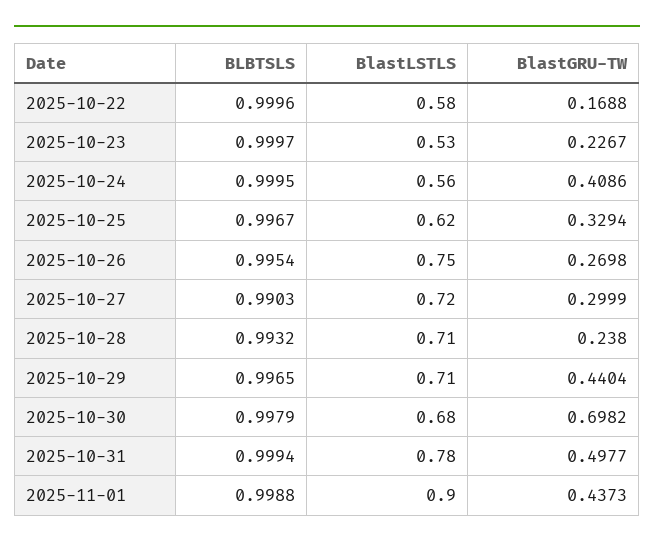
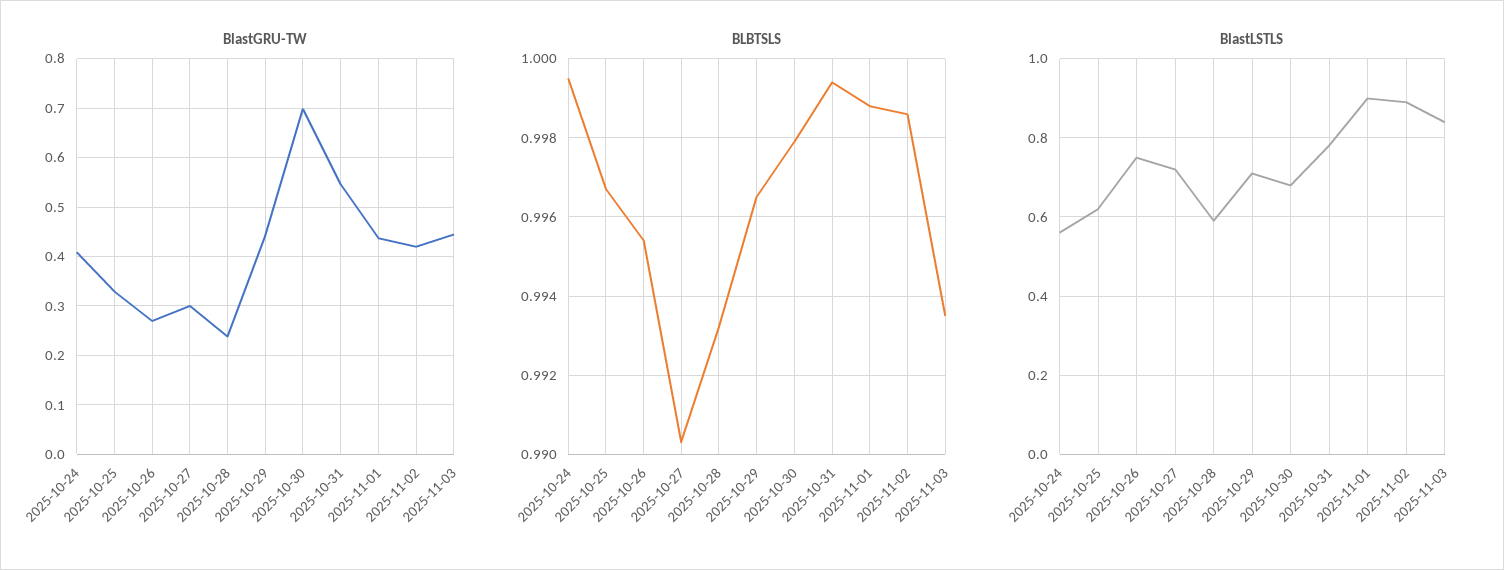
BLBTSLS, 2025-10-22: 0.9996 -> none
BlastLSTLS, 2025-10-22: 0.58 -> none
BlastGRU-TW, 2025-10-22: 0.1688 -> none
BLBTSLS, 2025-10-23: 0.9997 -> none
BlastLSTLS, 2025-10-23: 0.53 -> none
BlastGRU-TW, 2025-10-23: 0.2267 -> none
BlastLSTLS, 2025-10-28: 0.71 -> 0.6
BlastGRU-TW, 2025-10-31: 0.4977 -> 0.54
BlastGRU-TW, 2025-11-02: none -> 0.42
BlastGRU-TW, 2025-11-03: none -> 0.44
BLBTSLS, 2025-11-02: none -> 0.9985
BLBTSLS, 2025-11-03: none -> 0.9935
BlastLSTLS, 2025-11-02: none -> 0.9
BlastLSTLS, 2025-11-03: none -> 0.85

